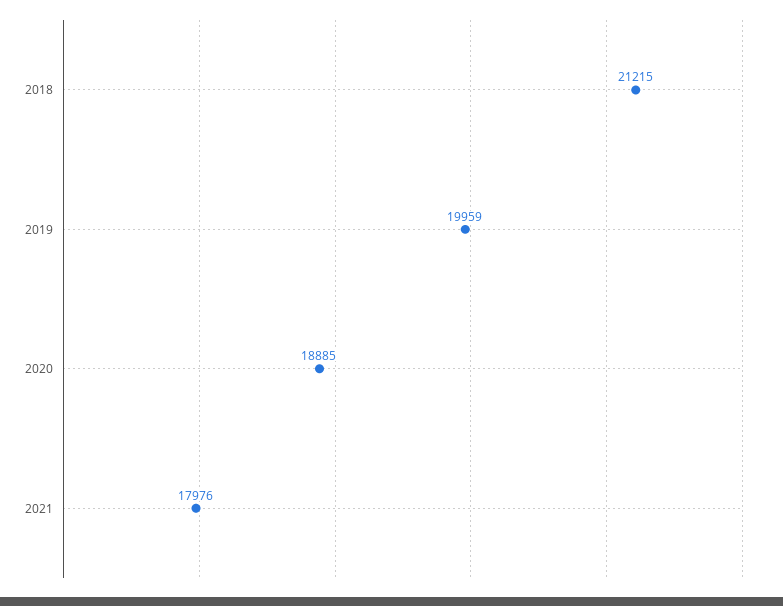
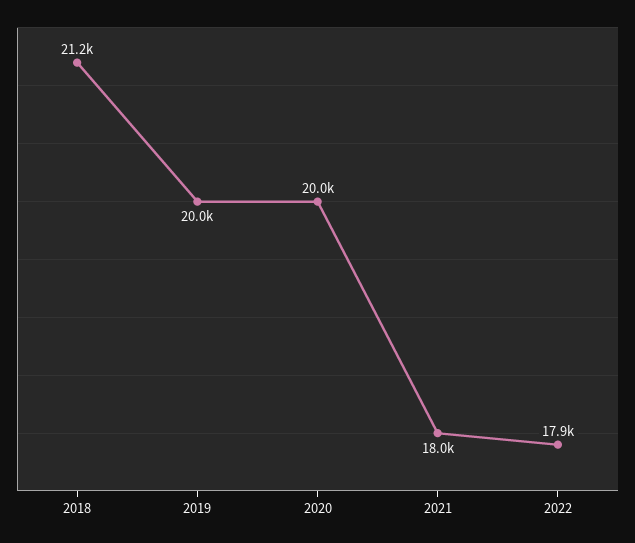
2020: 18885 -> 20000
2022: none -> 17900

